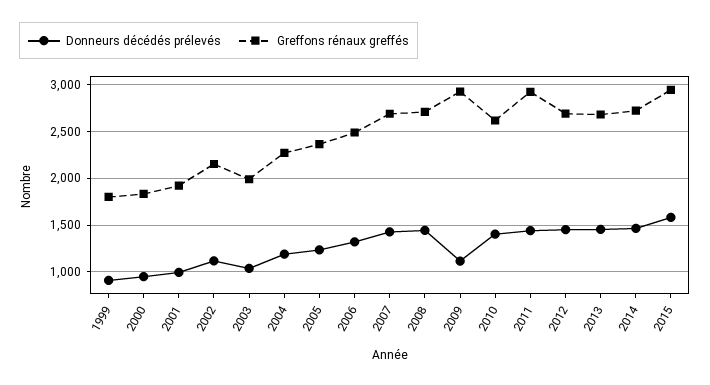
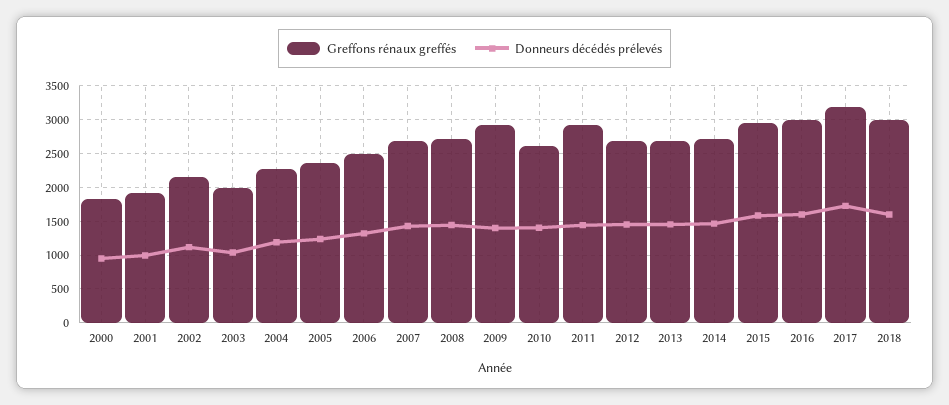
Donneurs décédés prélevés, 1999: 900 -> none
Greffons rénaux greffés, 1999: 1800 -> none
Donneurs décédés prélevés, 2009: 1100 -> 1400
Greffons rénaux greffés, 2016: none -> 3000
Donneurs décédés prélevés, 2016: none -> 1600
Greffons rénaux greffés, 2017: none -> 3200
Donneurs décédés prélevés, 2017: none -> 1700
Greffons rénaux greffés, 2018: none -> 3000
Donneurs décédés prélevés, 2018: none -> 1600

